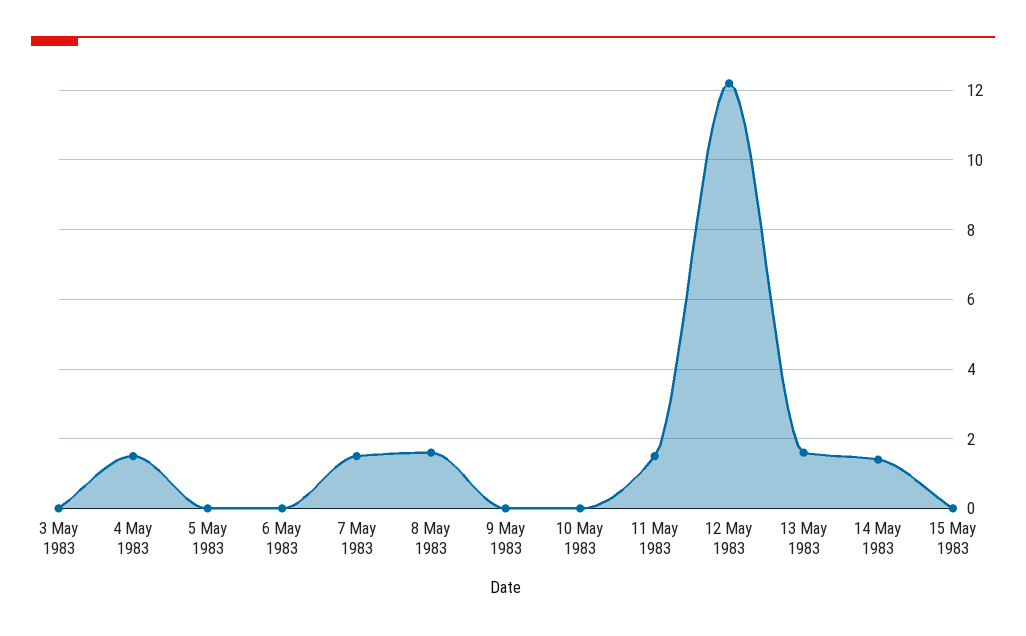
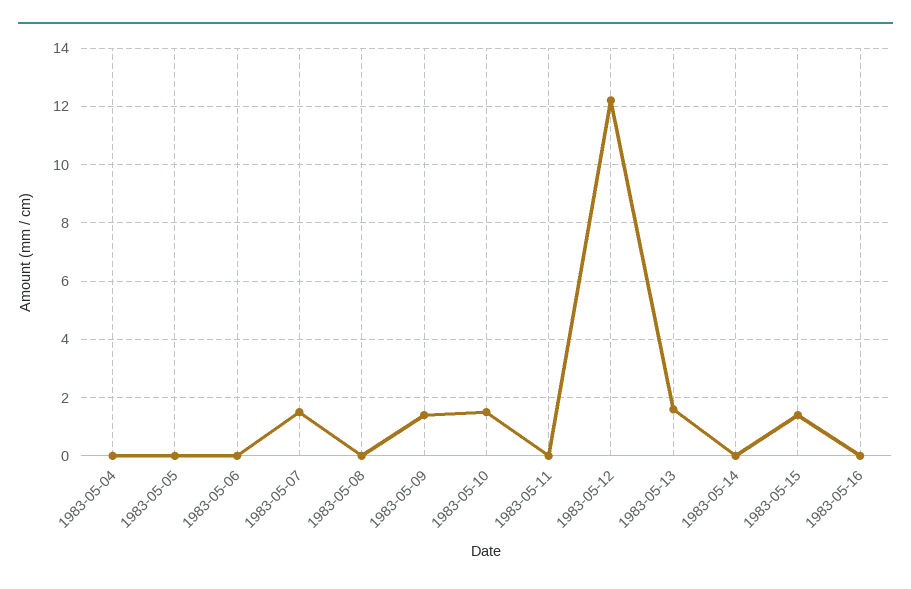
3 May 1983: 0 -> none
4 May 1983: 1.5 -> 0
8 May 1983: 1.5 -> 0
9 May 1983: 0 -> 1.5
10 May 1983: 0 -> 1.5
11 May 1983: 1.5 -> 0
14 May 1983: 1.5 -> 0
15 May 1983: 0 -> 1.5
1983-05-16: none -> 0

